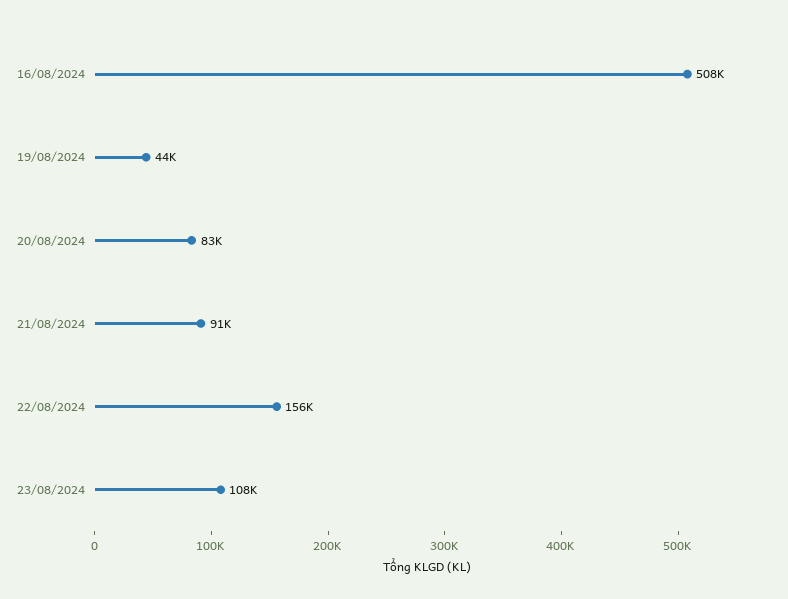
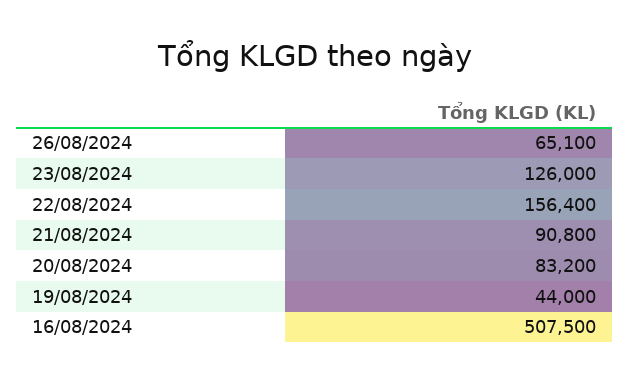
23/08/2024: 108000 -> 126000
26/08/2024: none -> 65100

